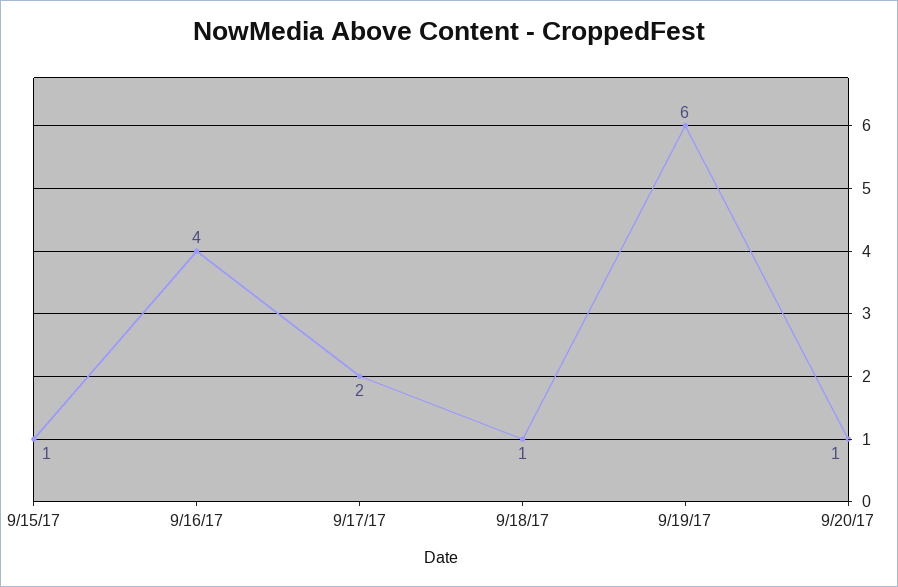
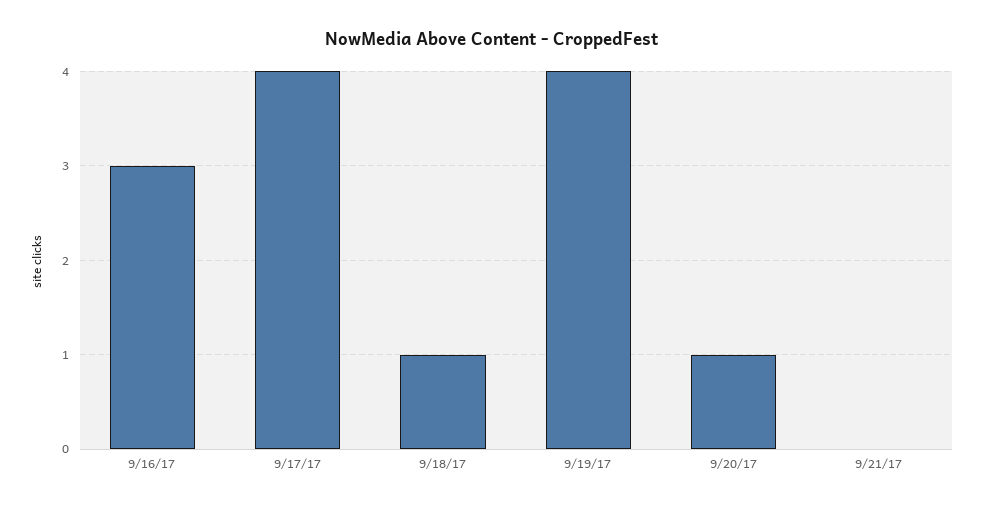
9/15/17: 1 -> none
9/16/17: 4 -> 3
9/17/17: 2 -> 4
9/19/17: 6 -> 4
9/21/17: none -> 0

